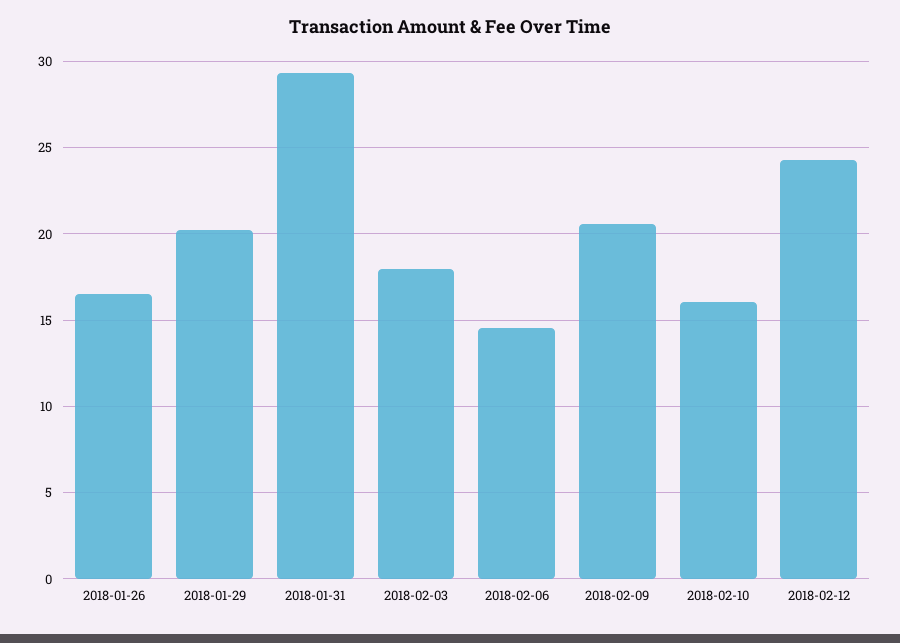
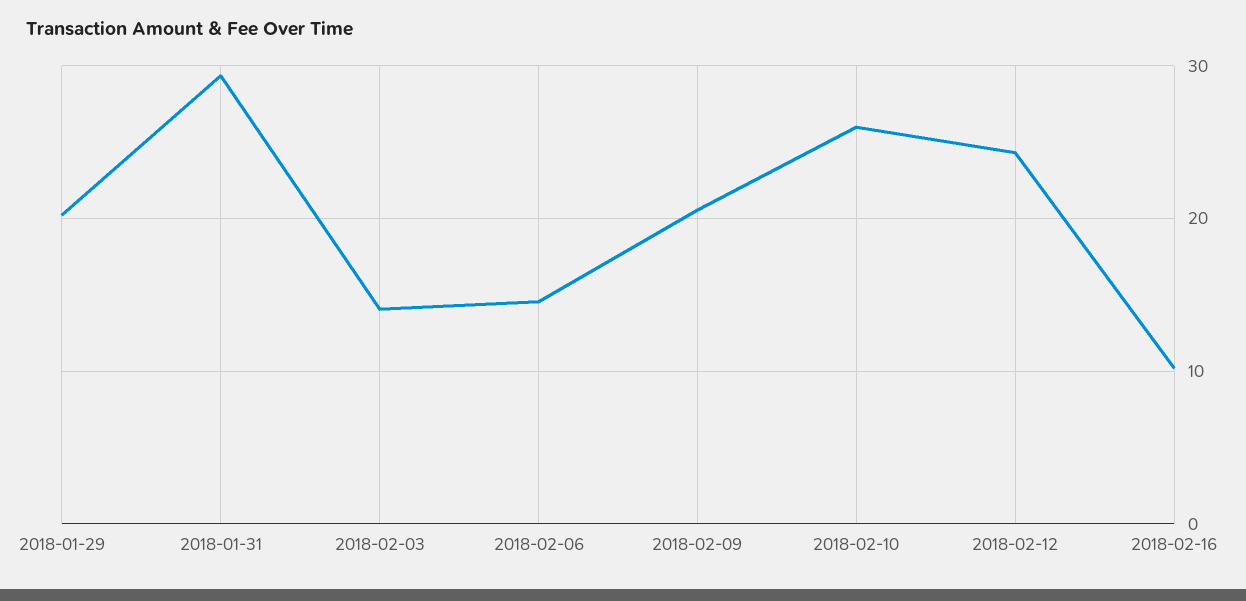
2018-01-26: 16.5 -> none
2018-02-03: 18 -> 14
2018-02-10: 16 -> 26
2018-02-16: none -> 10

